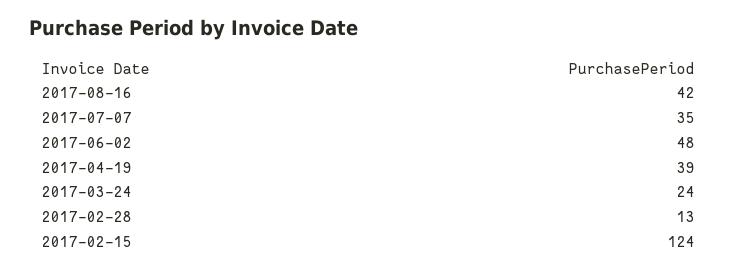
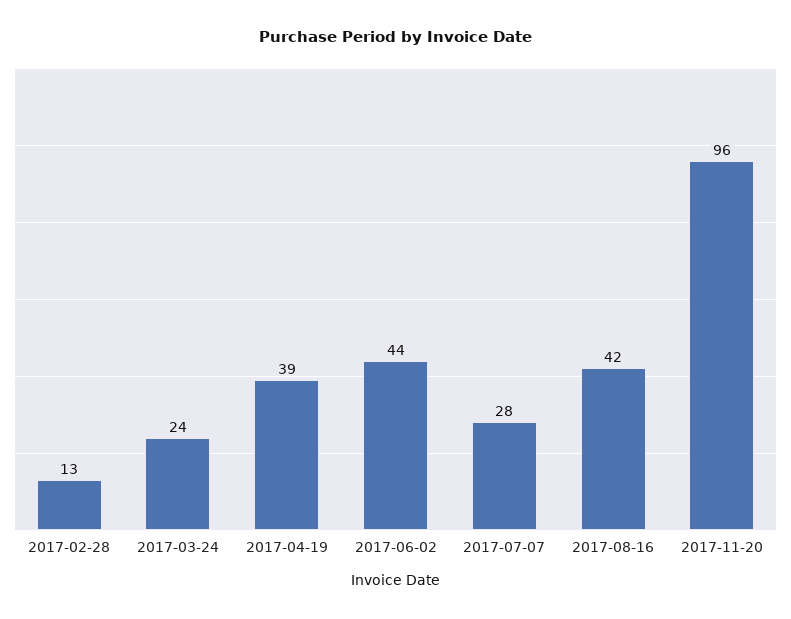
2017-07-07: 35 -> 28
2017-06-02: 48 -> 44
2017-02-15: 124 -> none
2017-11-20: none -> 96

